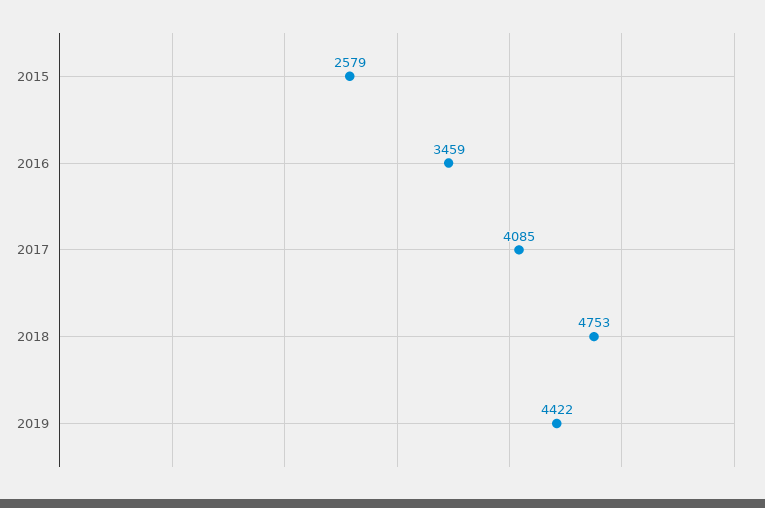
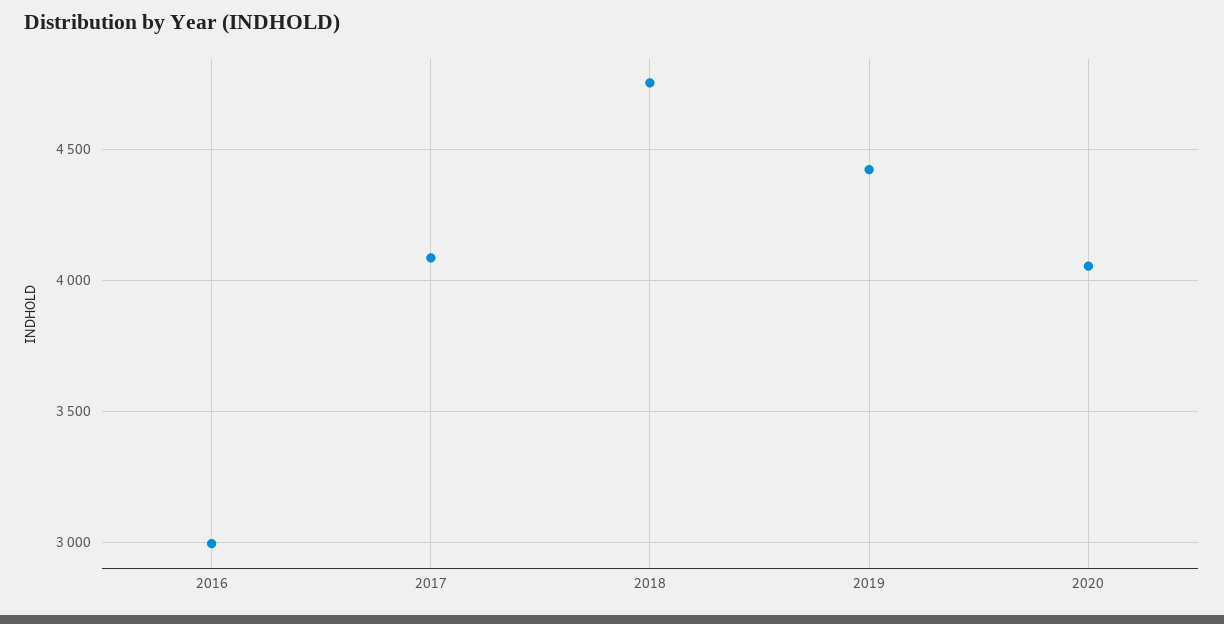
2015: 2579 -> none
2016: 3459 -> 3000
2020: none -> 4050

